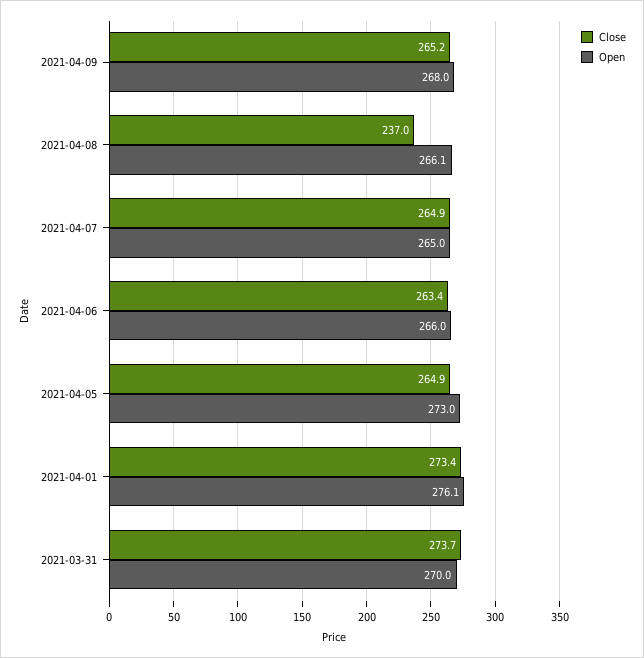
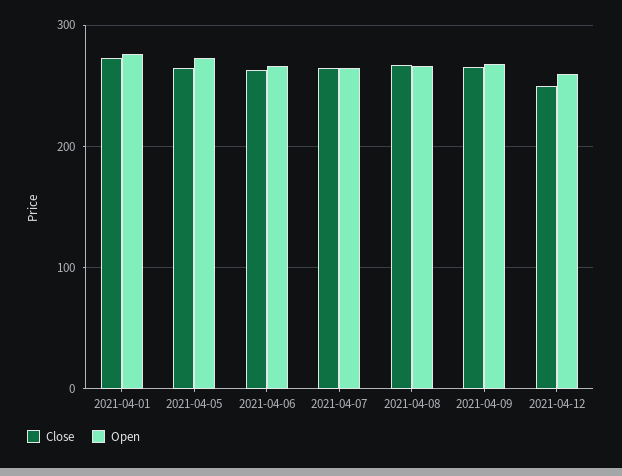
Close, 2021-04-08: 237 -> 270
Close, 2021-03-31: 273.7 -> none
Open, 2021-03-31: 270 -> none
Close, 2021-04-12: none -> 250
Open, 2021-04-12: none -> 260

